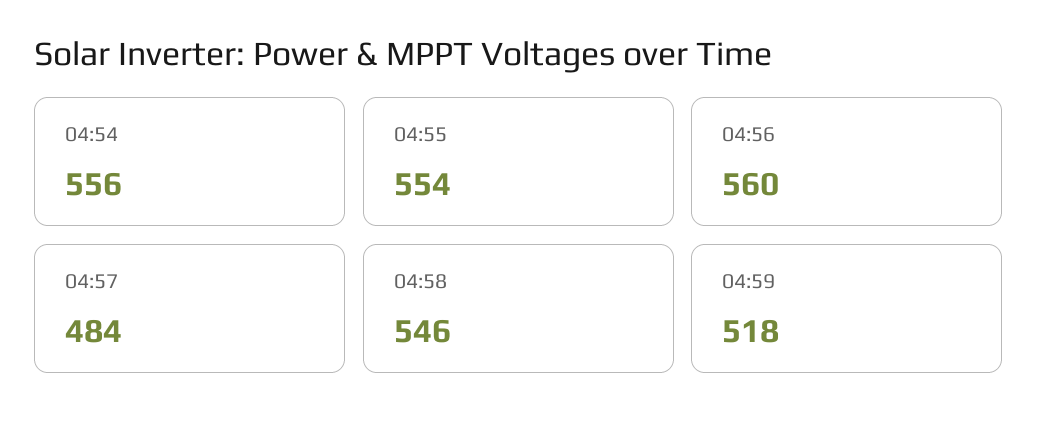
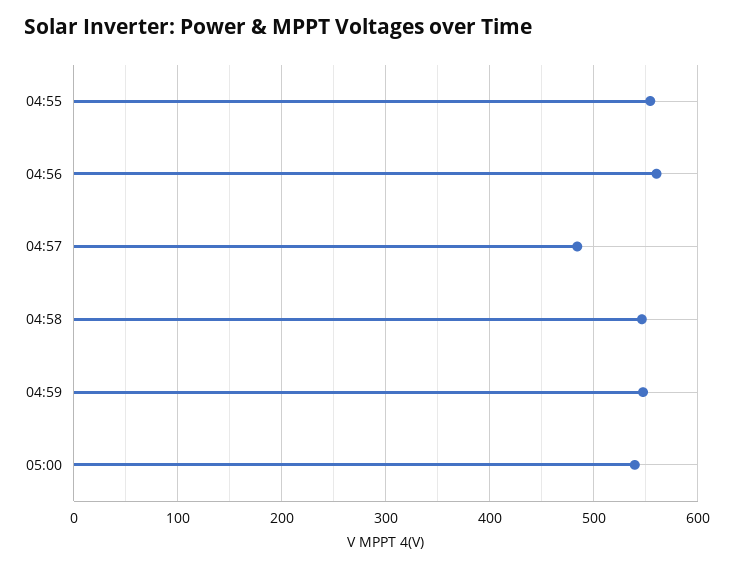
04:54: 556 -> none
04:59: 518 -> 550
05:00: none -> 540

